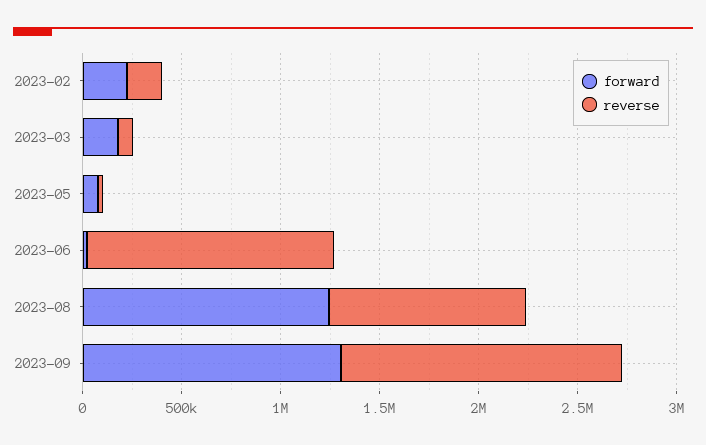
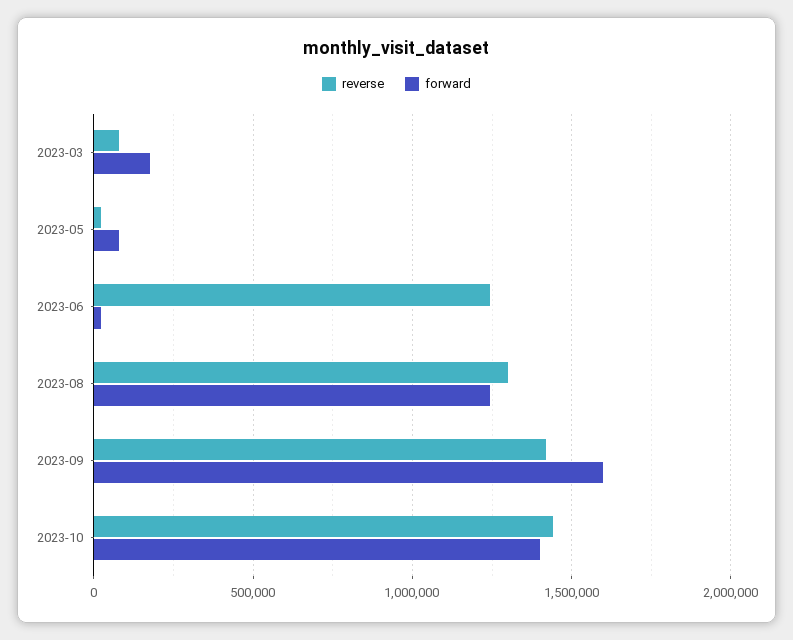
forward, 2023-02: 200000 -> none
reverse, 2023-02: 200000 -> none
reverse, 2023-08: 1000000 -> 1300000
forward, 2023-09: 1300000 -> 1600000
reverse, 2023-10: none -> 1450000
forward, 2023-10: none -> 1400000

